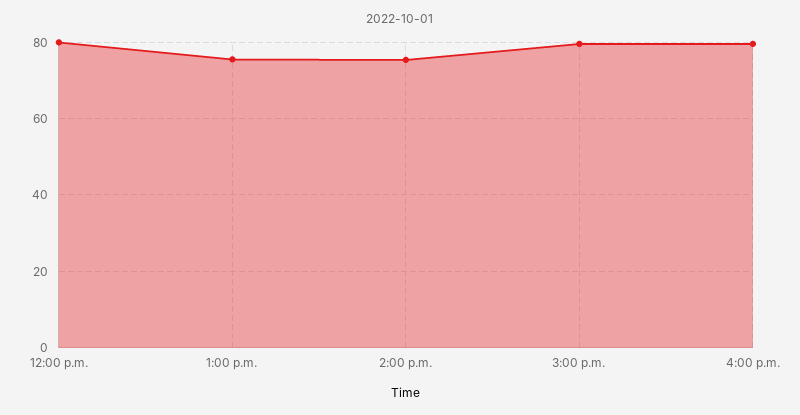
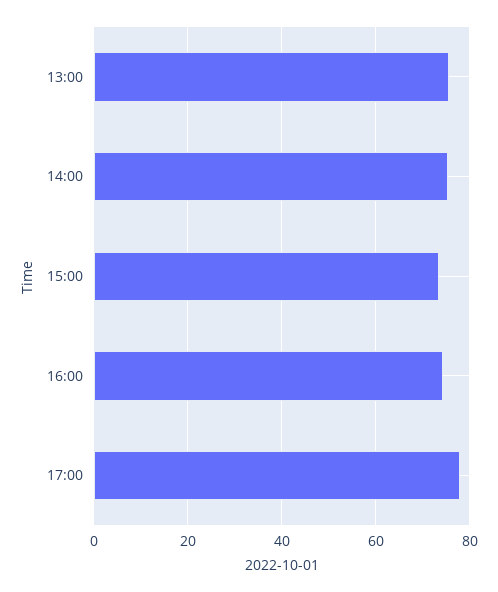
12:00 p.m.: 80 -> none
3:00 p.m.: 80 -> 74
4:00 p.m.: 80 -> 74
17:00: none -> 78

